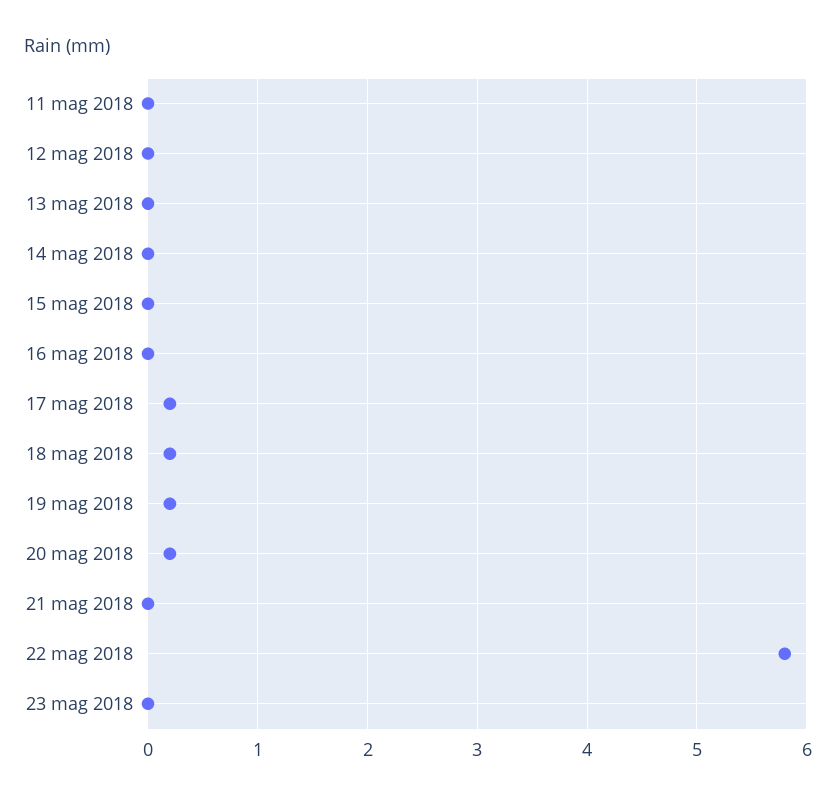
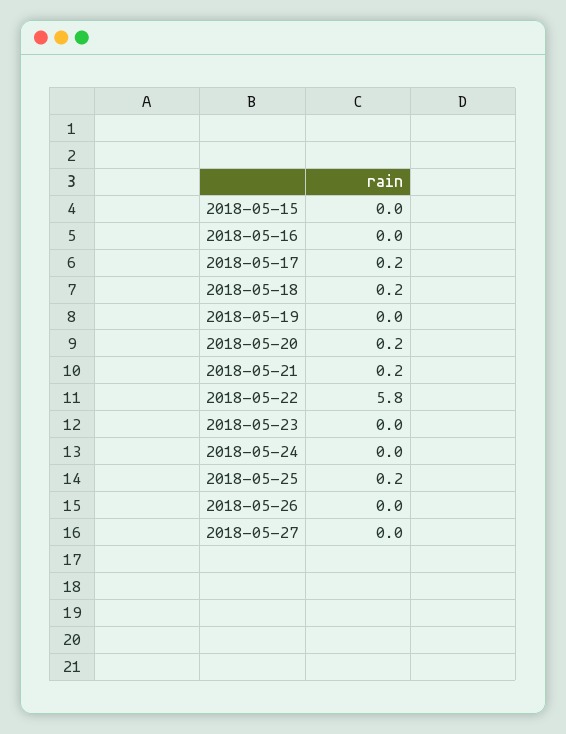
11 mag 2018: 0 -> none
12 mag 2018: 0 -> none
13 mag 2018: 0 -> none
14 mag 2018: 0 -> none
19 mag 2018: 0.2 -> 0
21 mag 2018: 0 -> 0.2
2018-05-24: none -> 0
2018-05-25: none -> 0.2
2018-05-26: none -> 0
2018-05-27: none -> 0

